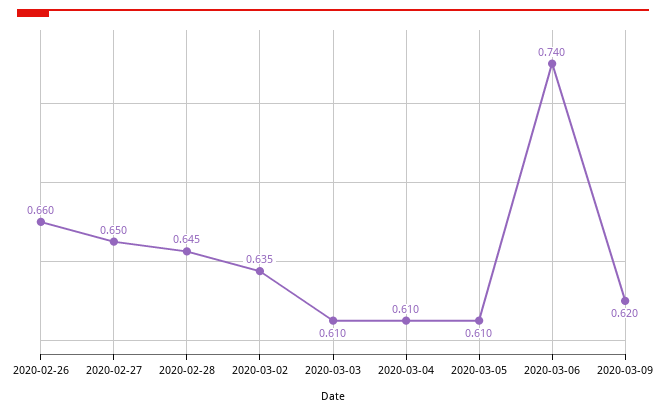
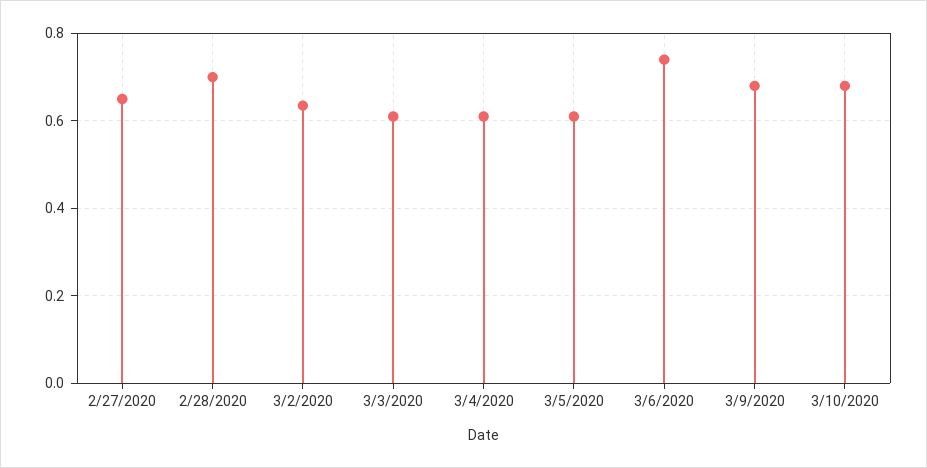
2020-02-26: 0.66 -> none
2020-02-28: 0.645 -> 0.7
2020-03-09: 0.62 -> 0.68
3/10/2020: none -> 0.68

